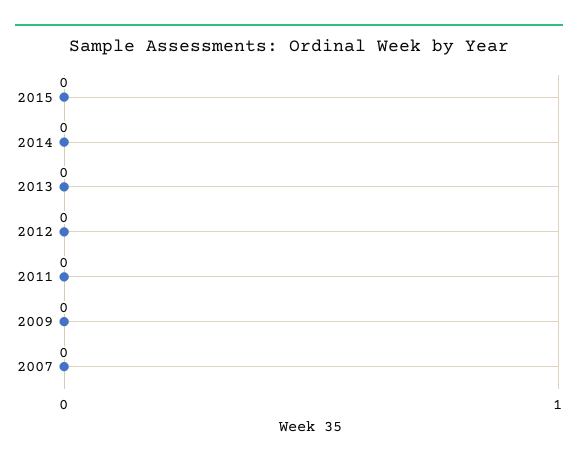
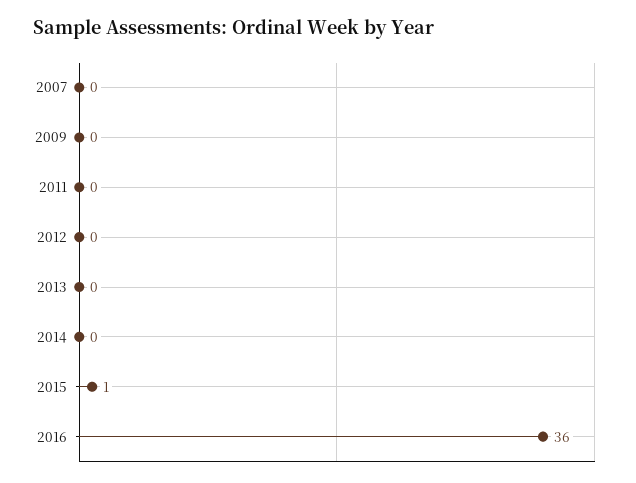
2015: 0 -> 1
2016: none -> 36

